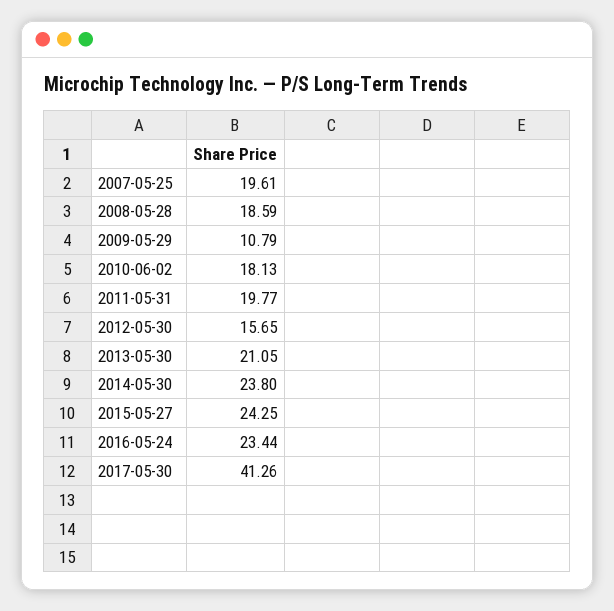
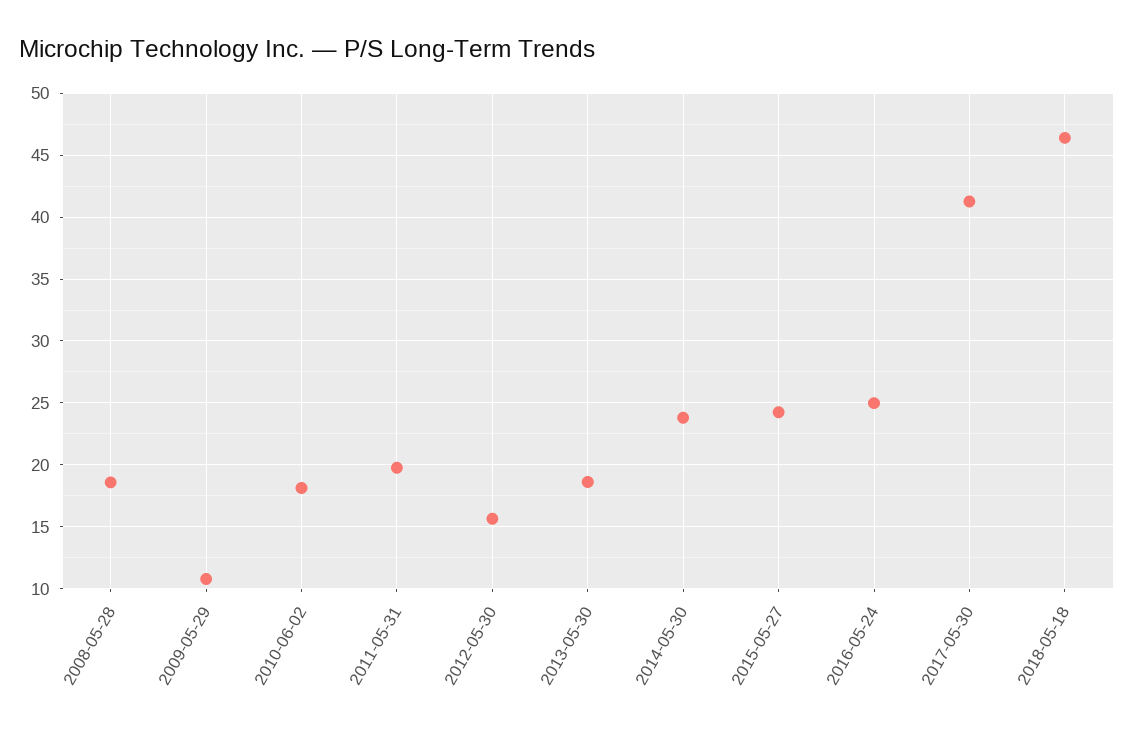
2007-05-25: 19.61 -> none
2013-05-30: 21.05 -> 18.5
2016-05-24: 23.44 -> 25
2018-05-18: none -> 46.5

